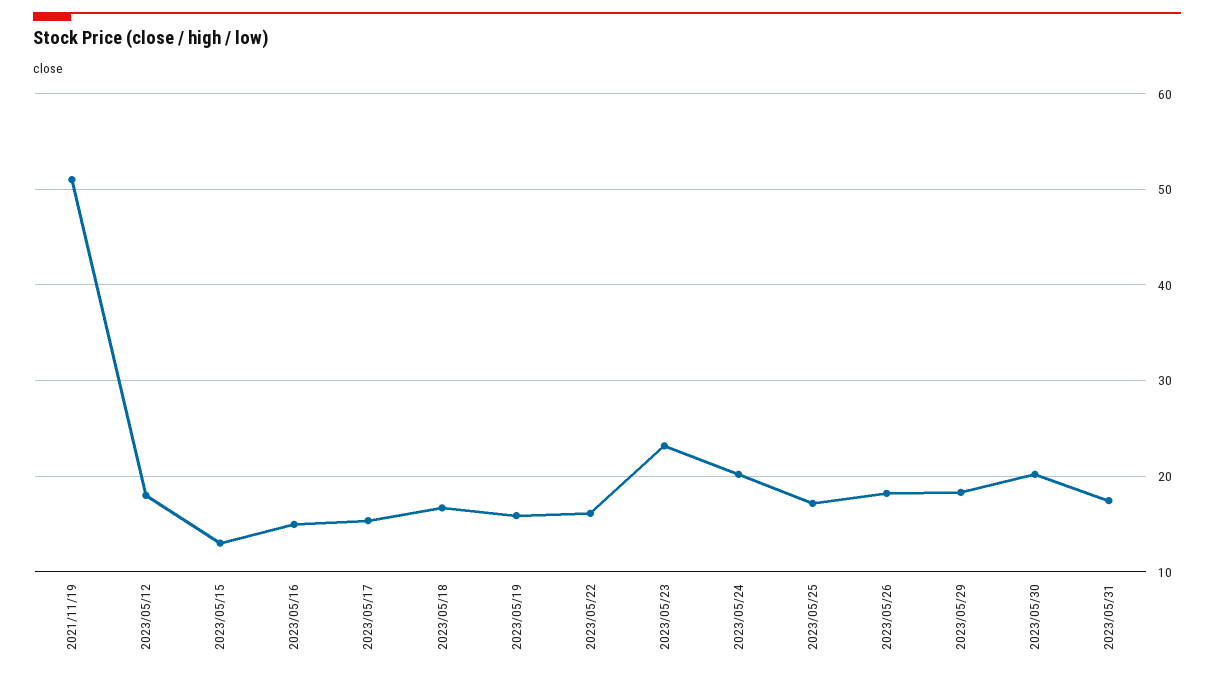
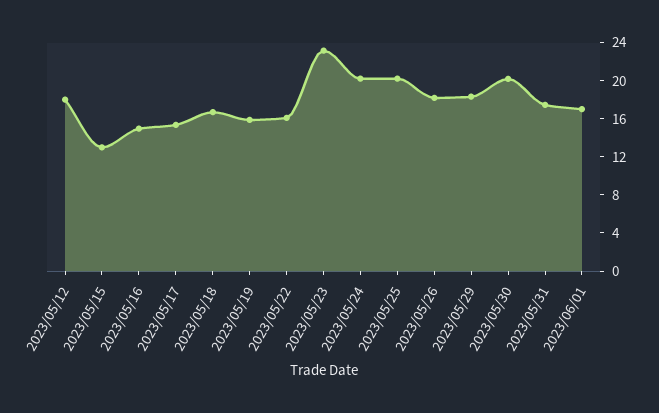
2021/11/19: 51 -> none
2023/05/25: 17 -> 20
2023/06/01: none -> 17

